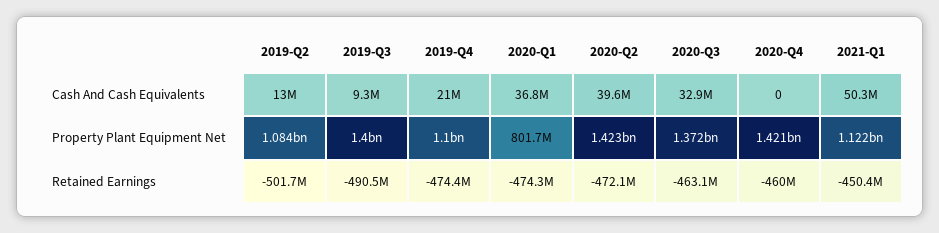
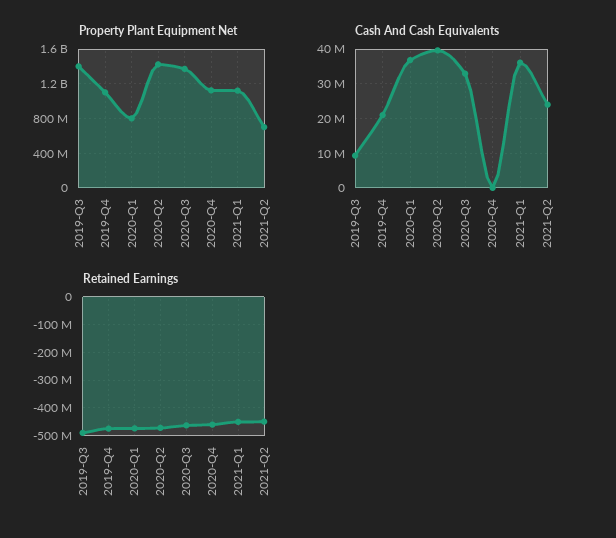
Cash And Cash Equivalents, 2019-Q2: 13000000 -> none
Cash And Cash Equivalents, 2021-Q1: 50300000 -> 36000000
Property Plant Equipment Net, 2019-Q2: 1084000000 -> none
Property Plant Equipment Net, 2020-Q4: 1421000000 -> 1100000000
Retained Earnings, 2019-Q2: -501700000 -> none
Property Plant Equipment Net, 2021-Q2: none -> 700000000
Cash And Cash Equivalents, 2021-Q2: none -> 24000000
Retained Earnings, 2021-Q2: none -> -450000000

